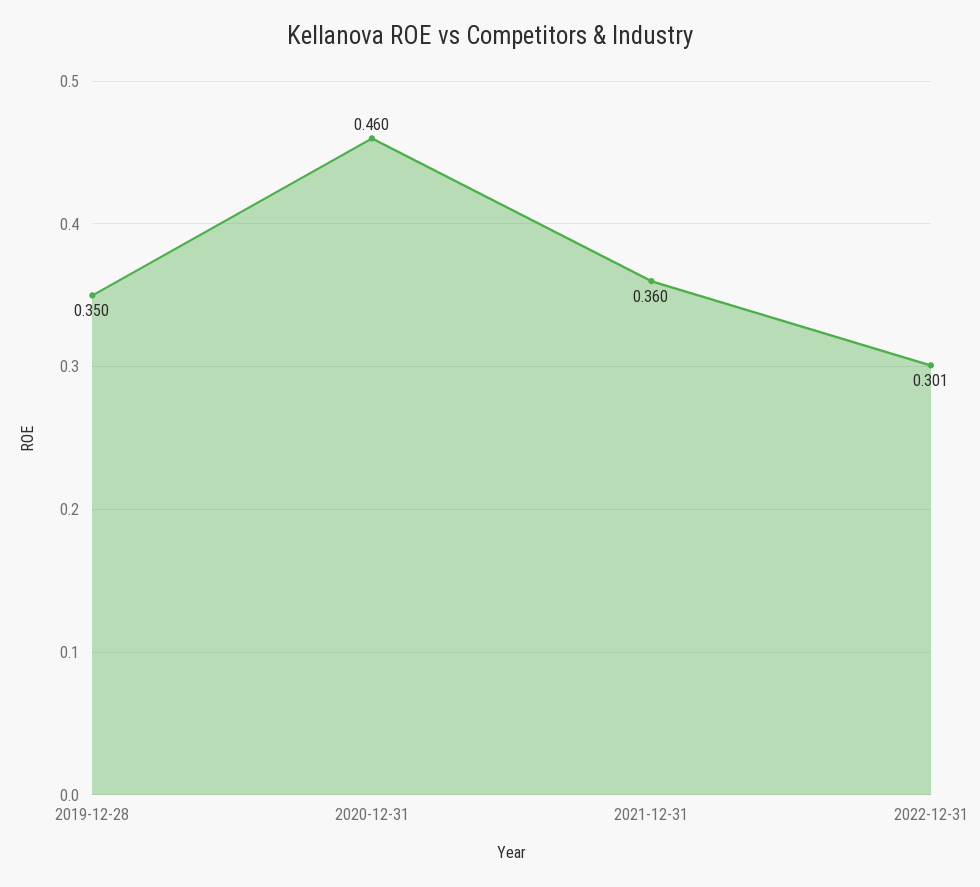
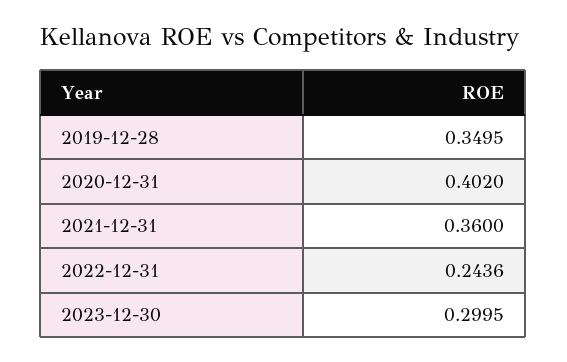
2020-12-31: 0.46 -> 0.402
2022-12-31: 0.301 -> 0.2436
2023-12-30: none -> 0.2995

